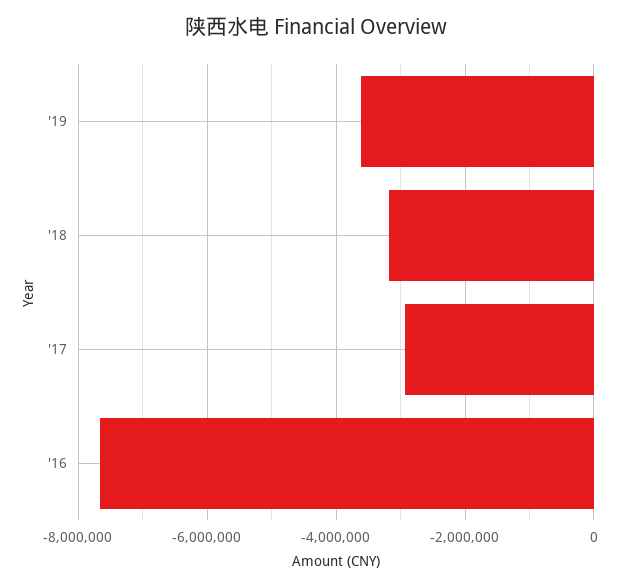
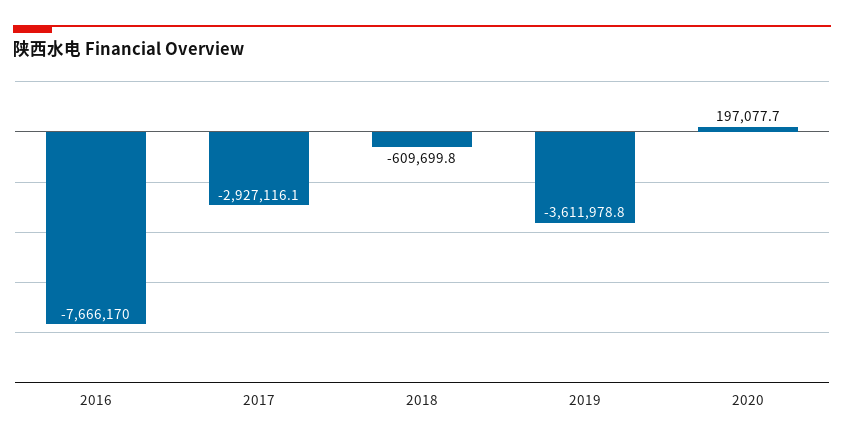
'18: -3200000 -> -609699.8
2020: none -> 197077.7

